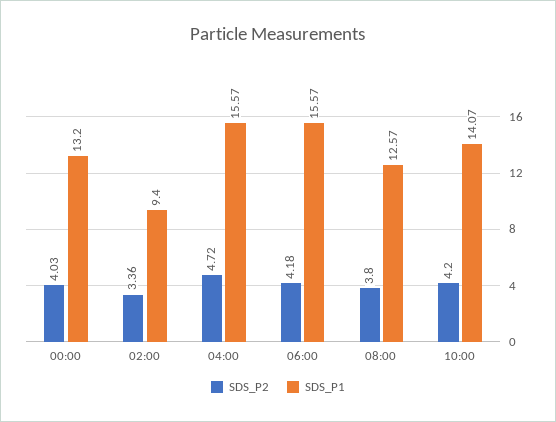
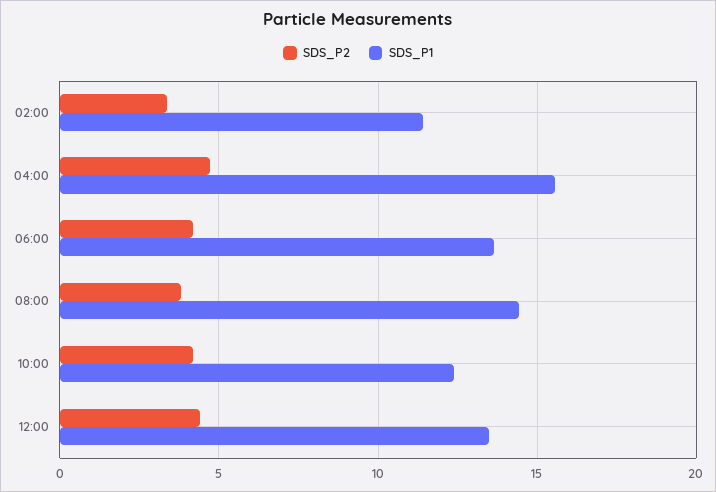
SDS_P2, 00:00: 4.03 -> none
SDS_P1, 00:00: 13.2 -> none
SDS_P1, 02:00: 9.4 -> 11.5
SDS_P1, 06:00: 15.57 -> 13.5
SDS_P1, 08:00: 12.57 -> 14.5
SDS_P1, 10:00: 14.07 -> 12.5
SDS_P2, 12:00: none -> 4.5
SDS_P1, 12:00: none -> 13.5

